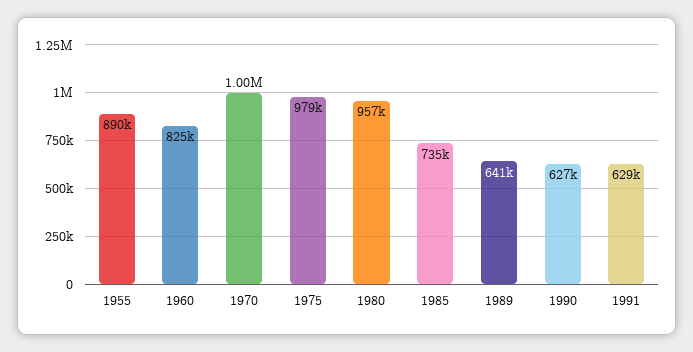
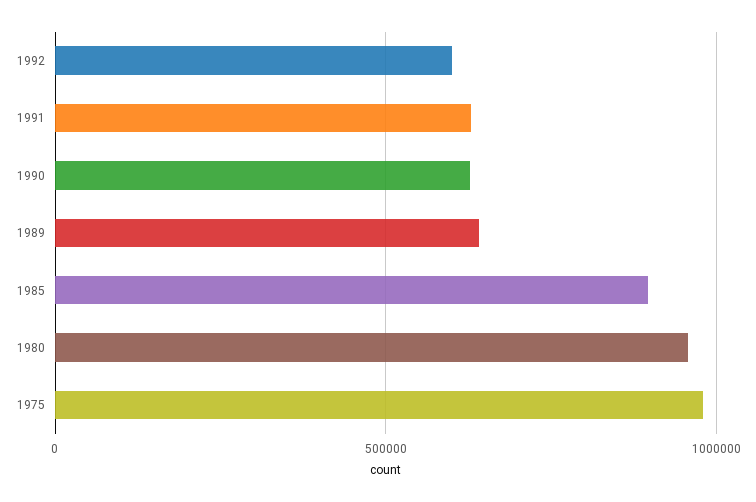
1955: 890000 -> none
1960: 825000 -> none
1970: 1000000 -> none
1985: 735000 -> 900000
1992: none -> 600000

